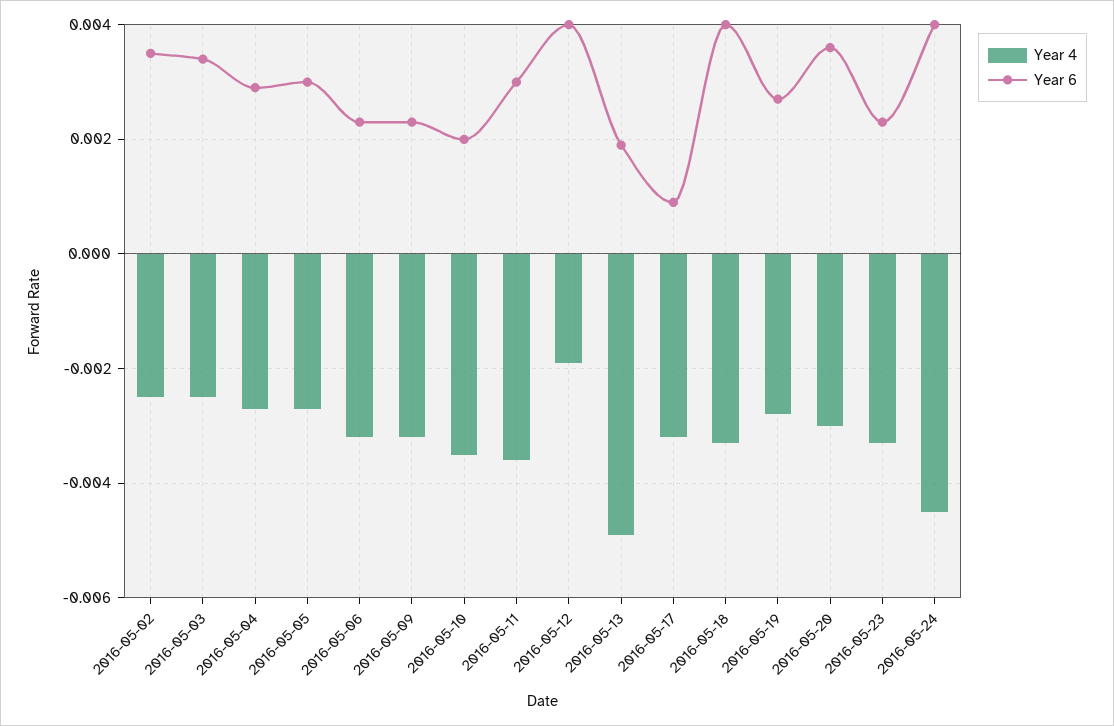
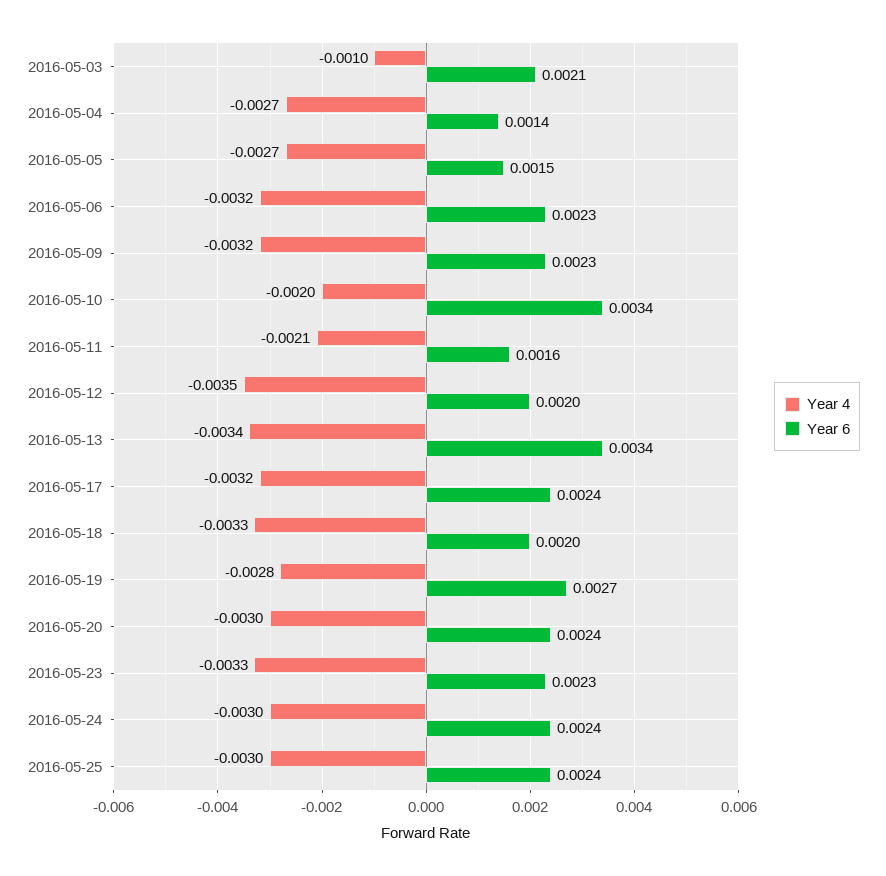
Year 4, 2016-05-02: -0.0025 -> none
Year 6, 2016-05-02: 0.0035 -> none
Year 4, 2016-05-03: -0.0025 -> -0.001
Year 6, 2016-05-03: 0.0035 -> 0.0021
Year 6, 2016-05-04: 0.003 -> 0.0014
Year 6, 2016-05-05: 0.003 -> 0.0015
Year 4, 2016-05-10: -0.0035 -> -0.002
Year 6, 2016-05-10: 0.002 -> 0.0034
Year 4, 2016-05-11: -0.0035 -> -0.0021
Year 6, 2016-05-11: 0.003 -> 0.0016
Year 4, 2016-05-12: -0.002 -> -0.0035
Year 6, 2016-05-12: 0.004 -> 0.002
Year 4, 2016-05-13: -0.005 -> -0.0034
Year 6, 2016-05-13: 0.002 -> 0.0034
Year 6, 2016-05-17: 0.001 -> 0.0024
Year 6, 2016-05-18: 0.004 -> 0.002
Year 6, 2016-05-20: 0.0035 -> 0.0024
Year 4, 2016-05-24: -0.0045 -> -0.003
Year 6, 2016-05-24: 0.004 -> 0.0024
Year 4, 2016-05-25: none -> -0.003
Year 6, 2016-05-25: none -> 0.0024

